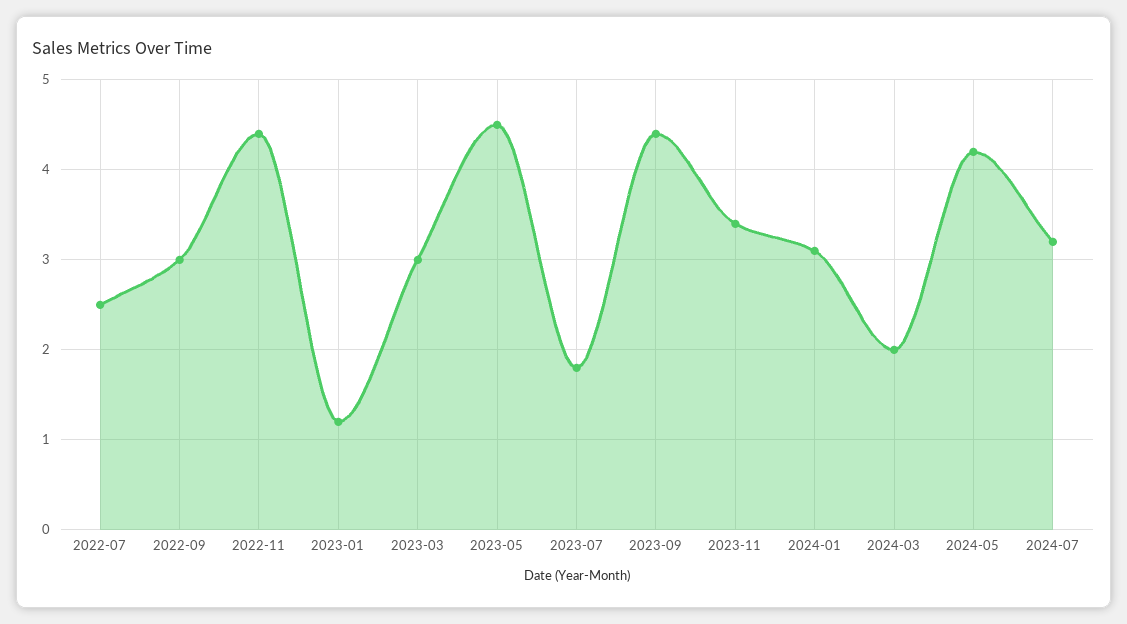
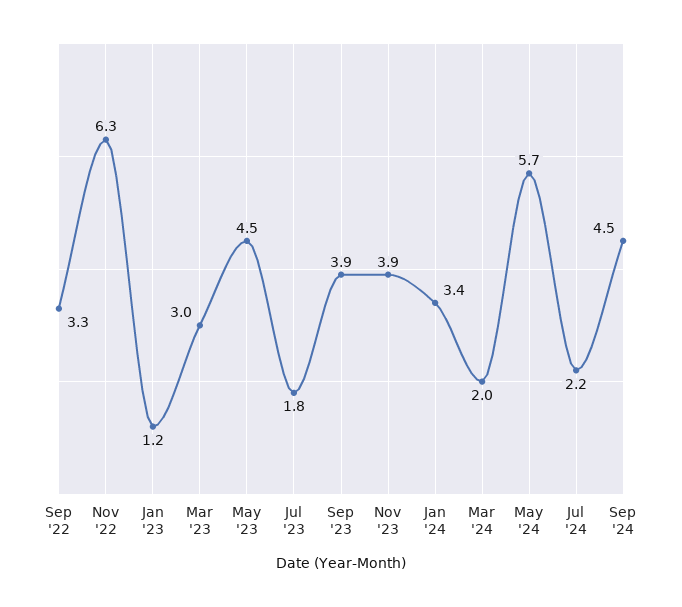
2022-07: 2.5 -> none
2022-09: 3 -> 3.3
2022-11: 4.4 -> 6.3
2023-09: 4.4 -> 3.9
2023-11: 3.4 -> 3.9
2024-01: 3.1 -> 3.4
2024-05: 4.2 -> 5.7
2024-07: 3.2 -> 2.2
Sep '24: none -> 4.5

